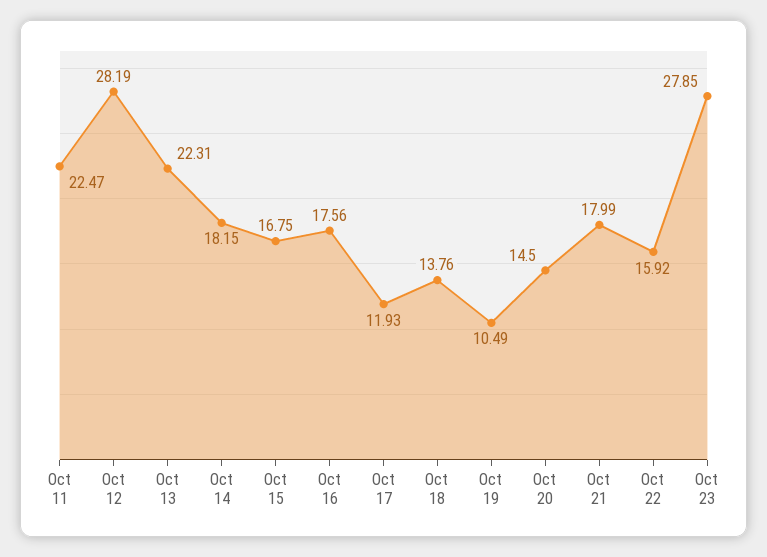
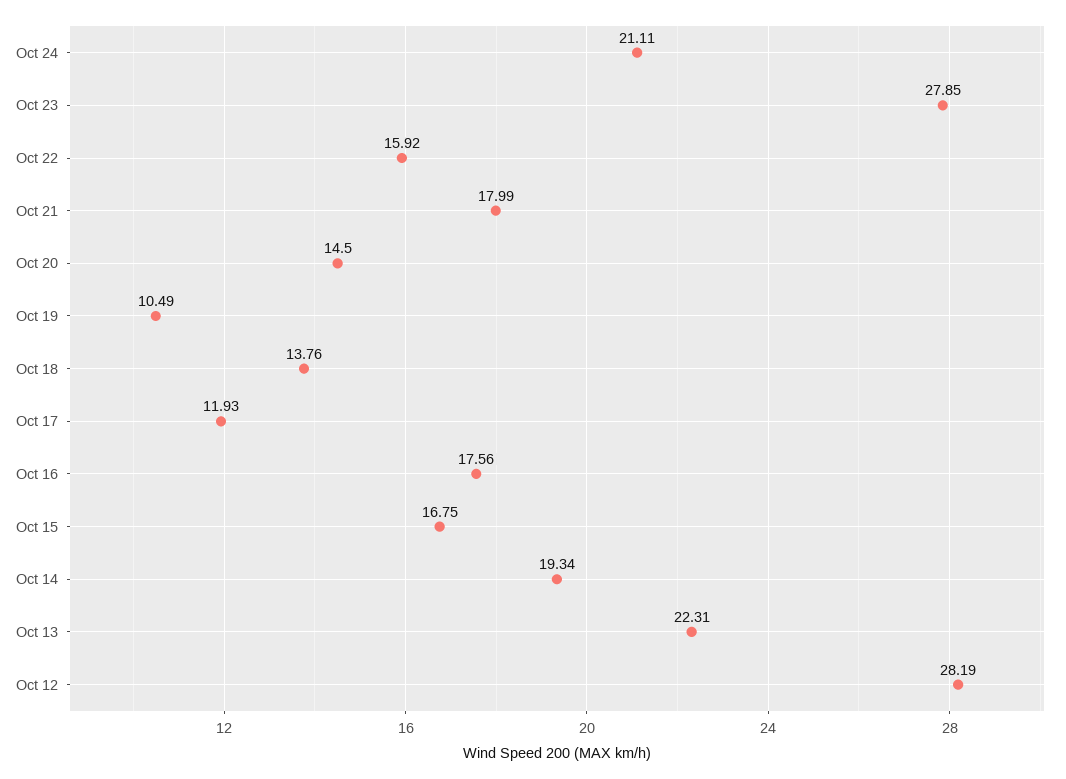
Oct 11: 22.47 -> none
Oct 14: 18.15 -> 19.34
Oct 24: none -> 21.11

